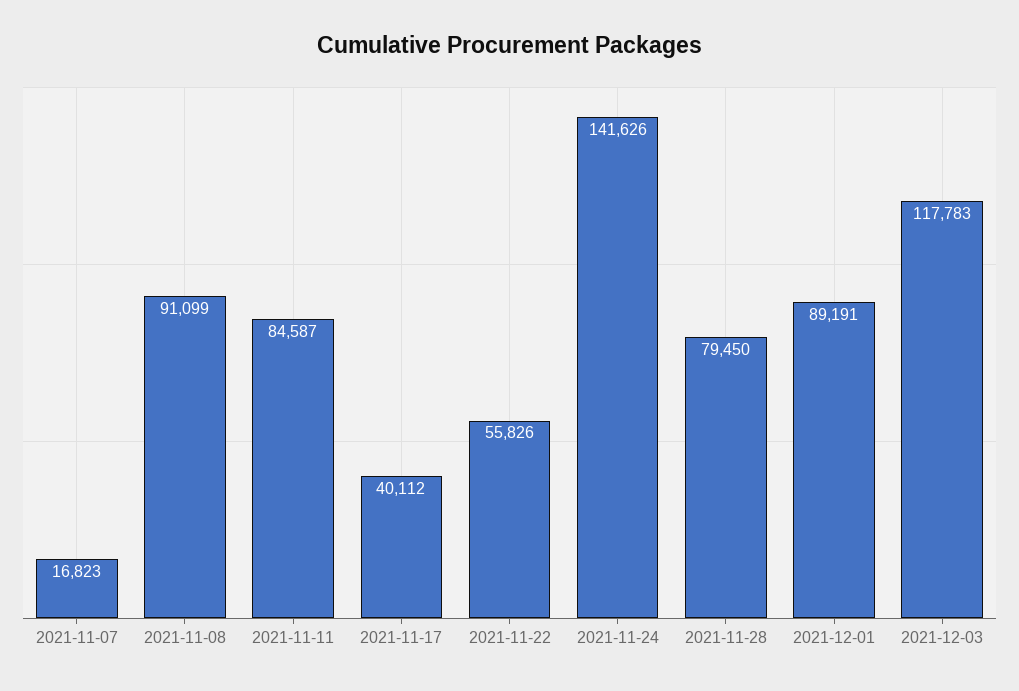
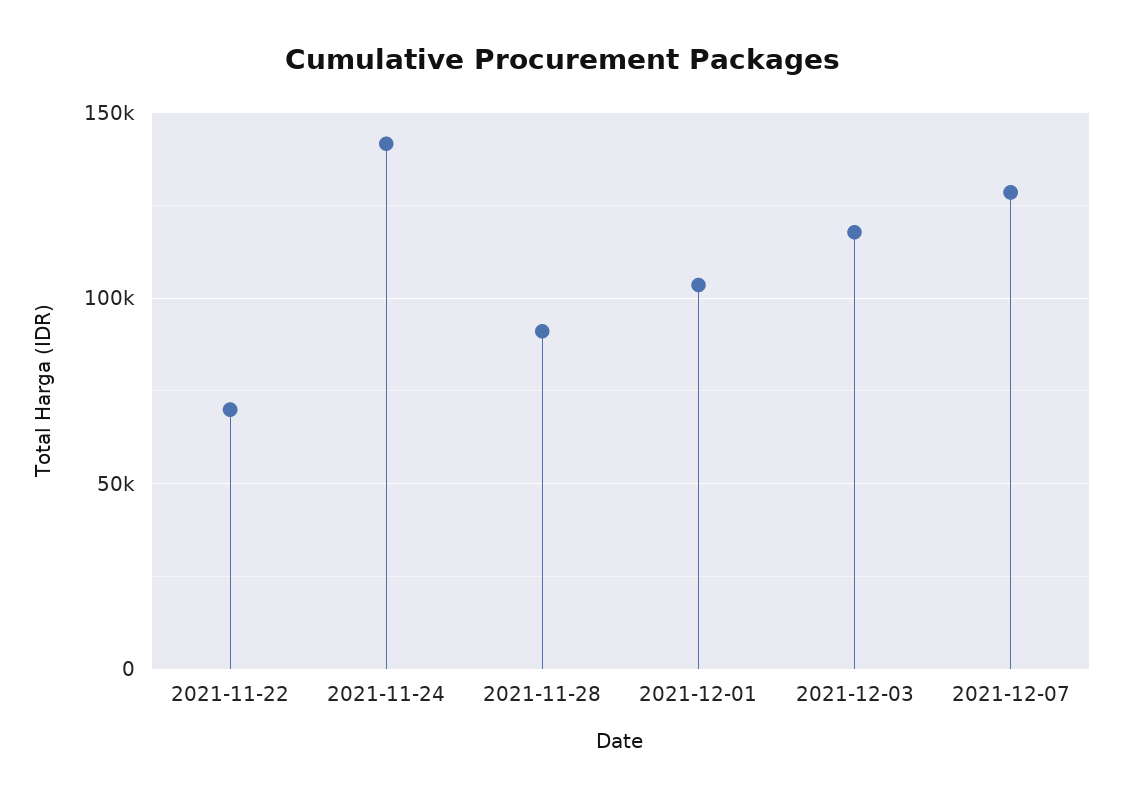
2021-11-07: 16823 -> none
2021-11-08: 91099 -> none
2021-11-11: 84587 -> none
2021-11-17: 40112 -> none
2021-11-22: 55826 -> 70000
2021-11-28: 79450 -> 90000
2021-12-01: 89191 -> 105000
2021-12-07: none -> 130000

